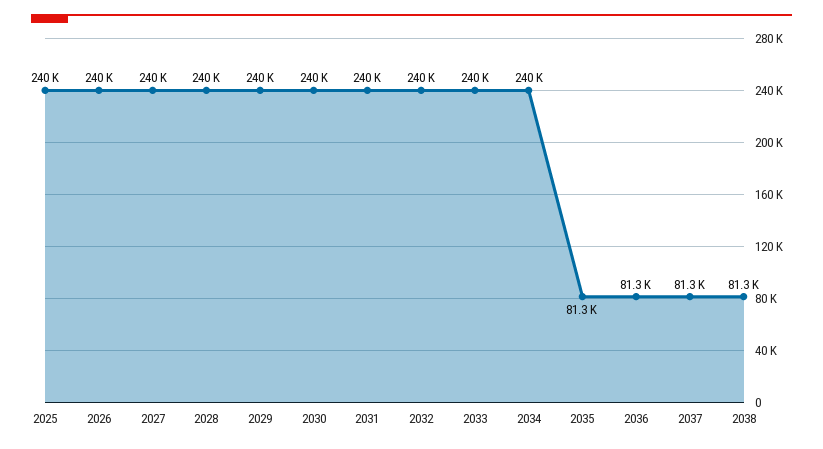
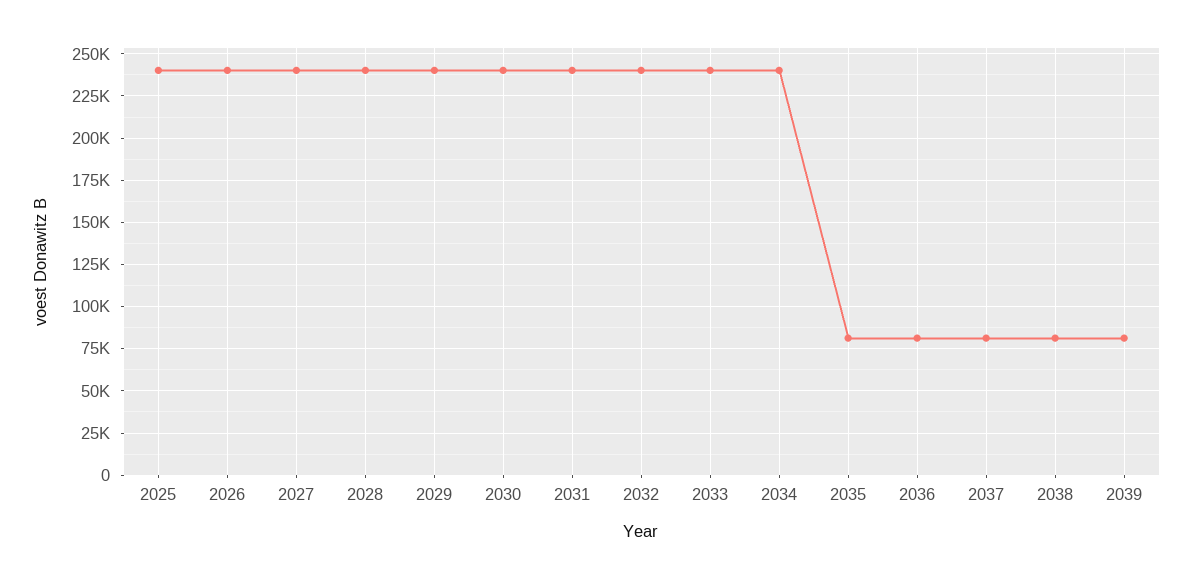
2039: none -> 80000

